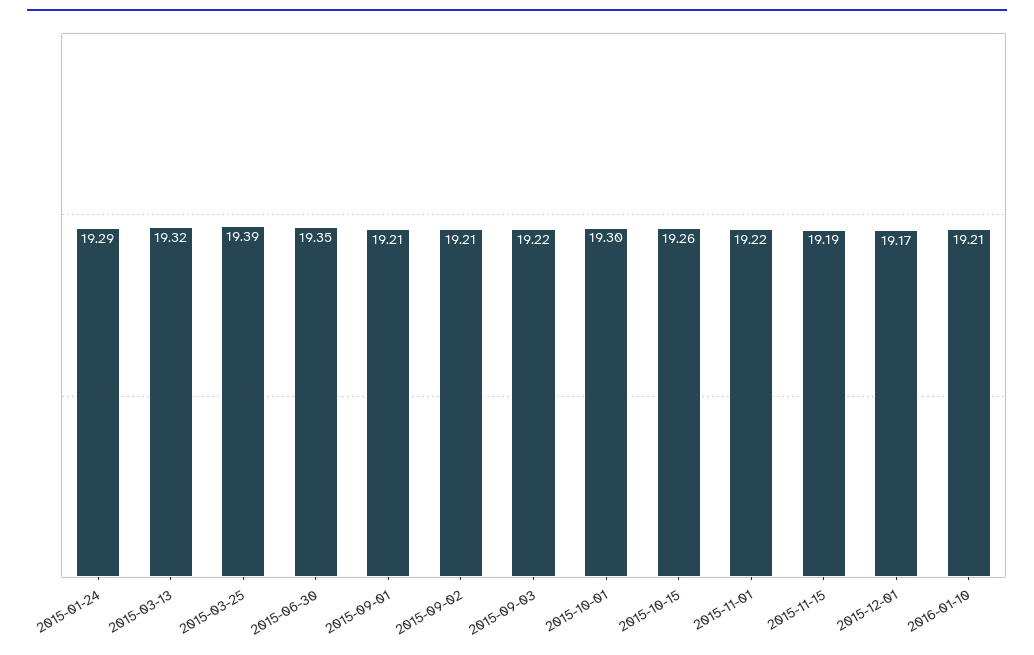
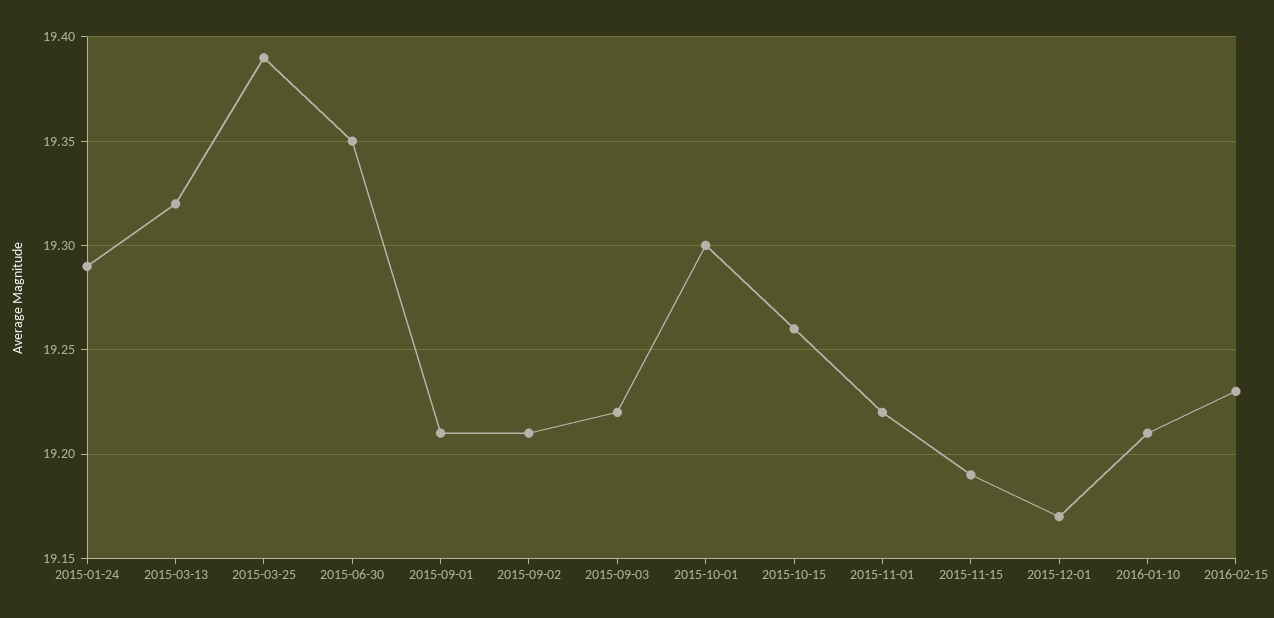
2016-02-15: none -> 19.23

